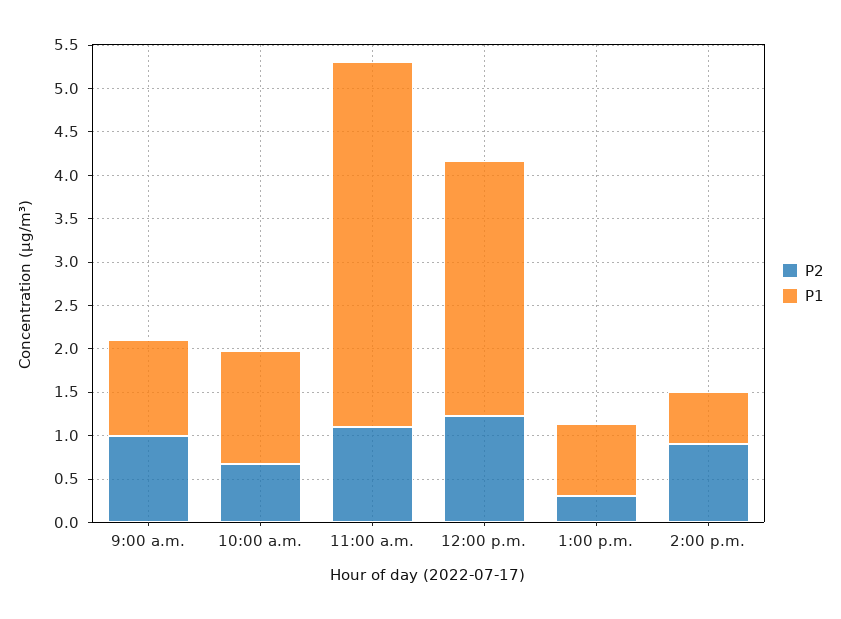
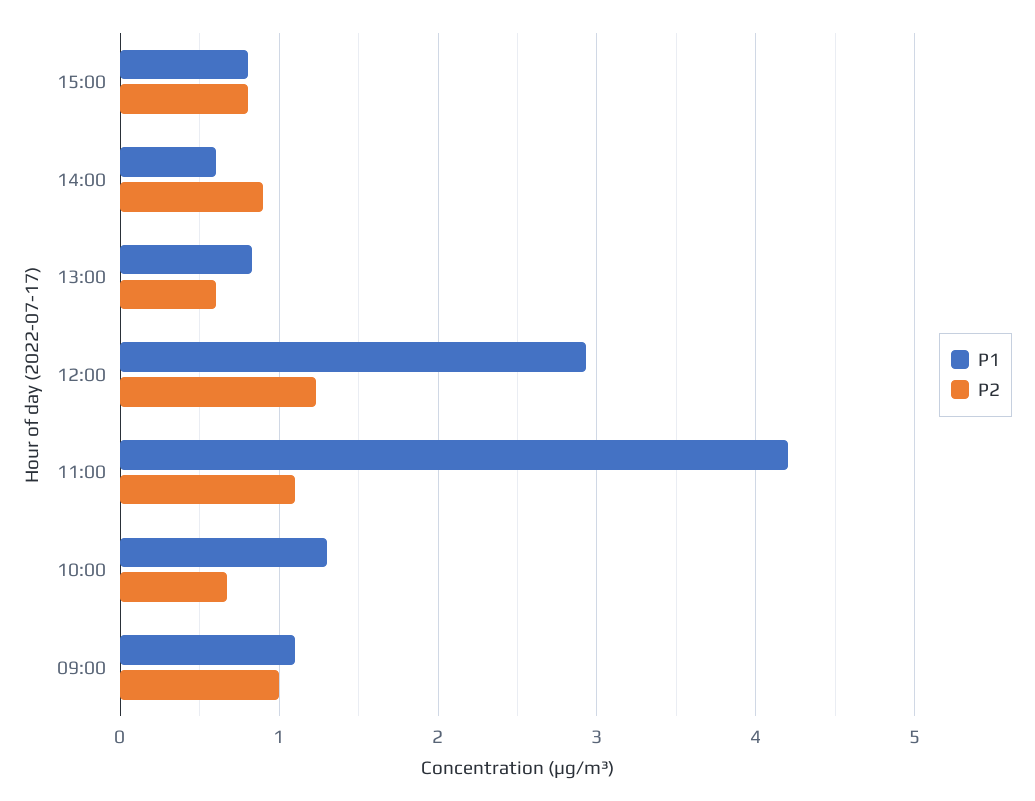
P2, 1:00 p.m.: 0.3 -> 0.6
P1, 15:00: none -> 0.8
P2, 15:00: none -> 0.8

